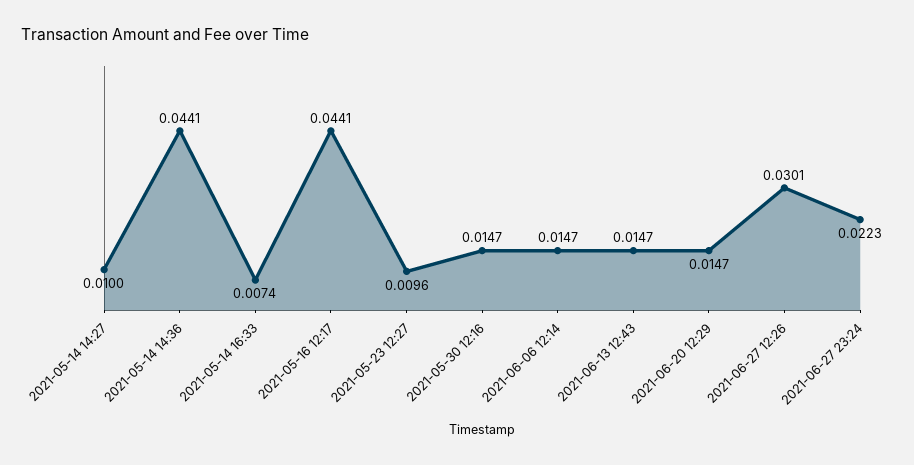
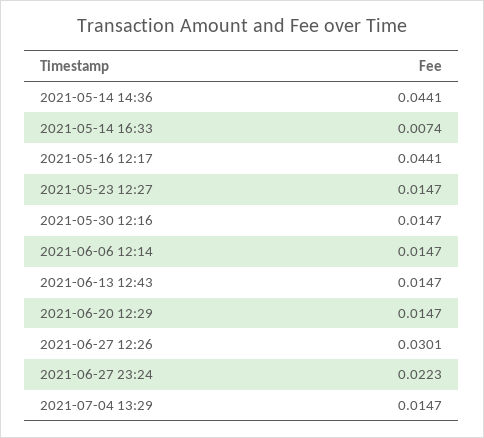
2021-05-14 14:27: 0.01 -> none
2021-05-23 12:27: 0.0096 -> 0.0147
2021-07-04 13:29: none -> 0.0147

